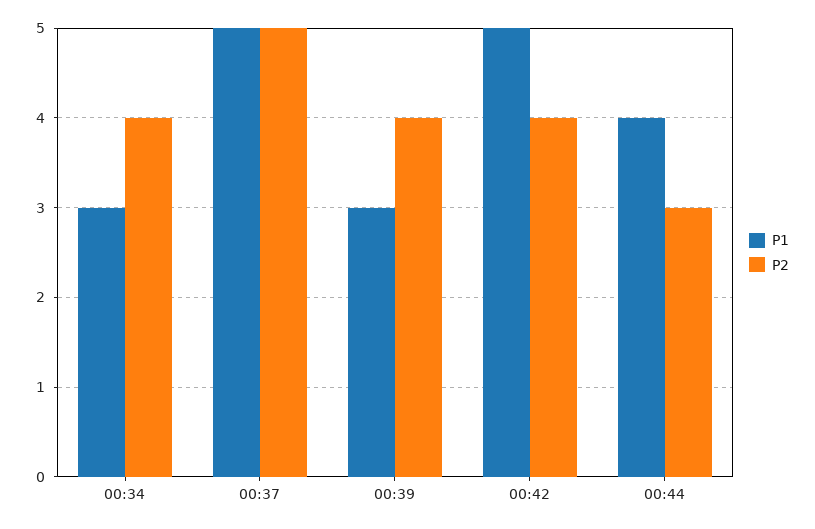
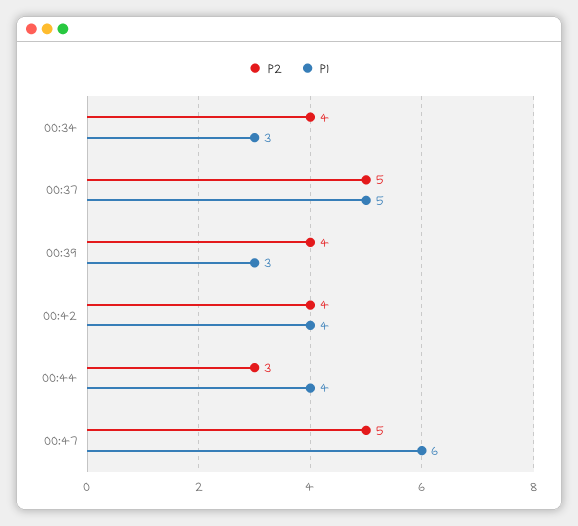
P1, 00:42: 5 -> 4
P2, 00:47: none -> 5
P1, 00:47: none -> 6

